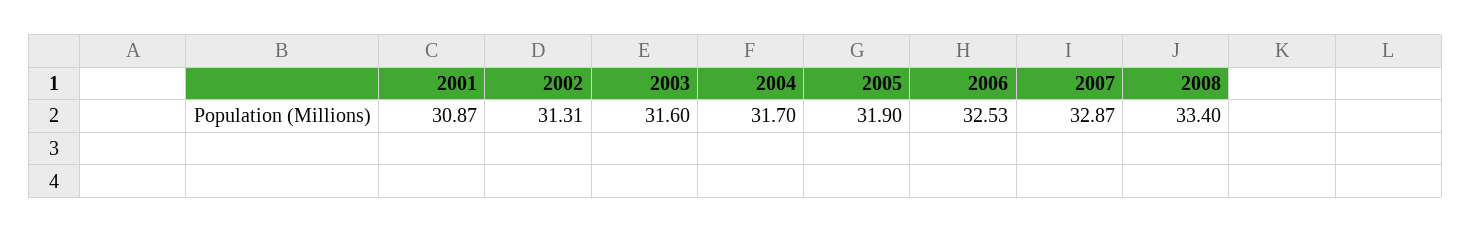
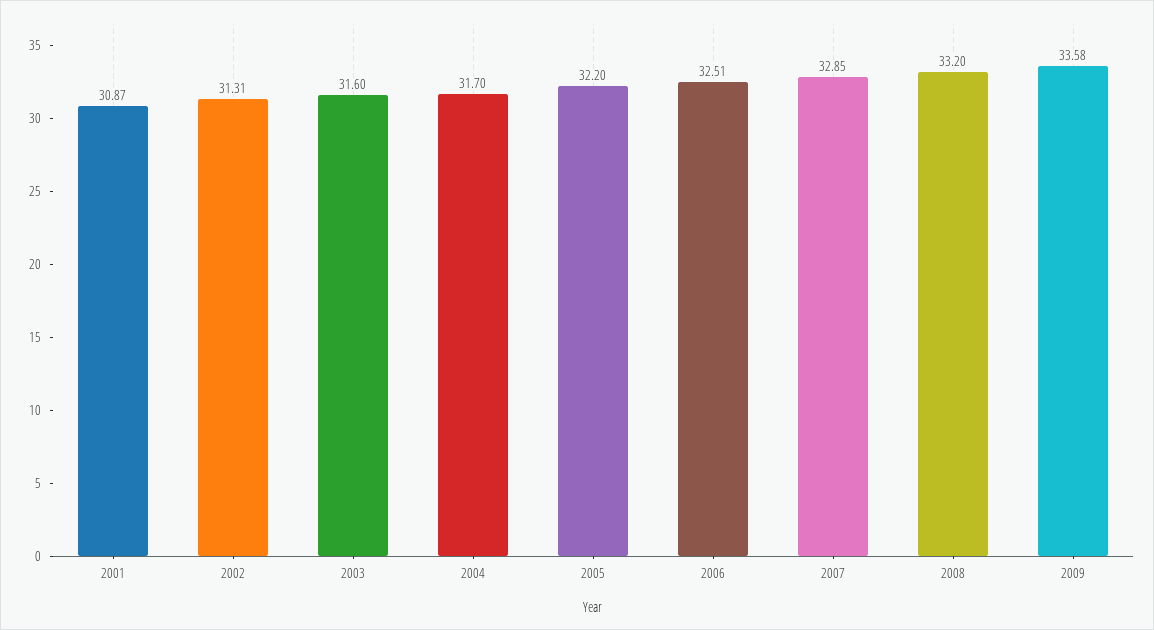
2005: 31.9 -> 32.2
2006: 32.53 -> 32.51
2007: 32.87 -> 32.85
2008: 33.4 -> 33.2
2009: none -> 33.58

